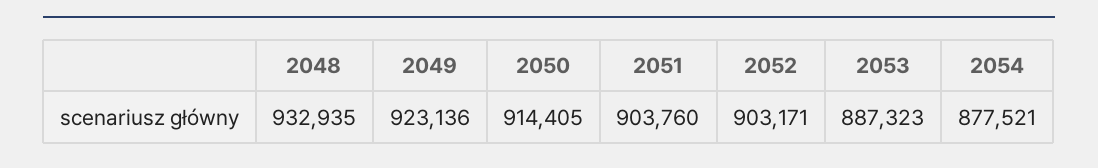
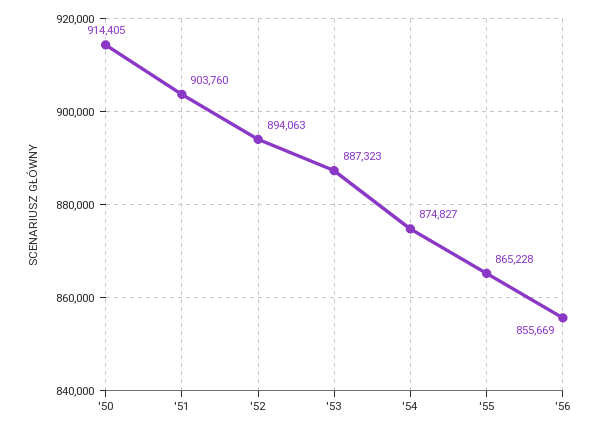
2048: 932935 -> none
2049: 923136 -> none
2052: 903171 -> 894063
2054: 877521 -> 874827
'55: none -> 865228
'56: none -> 855669

